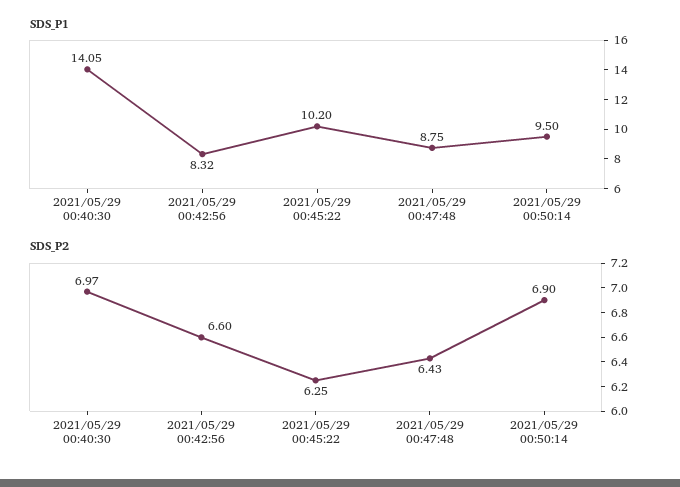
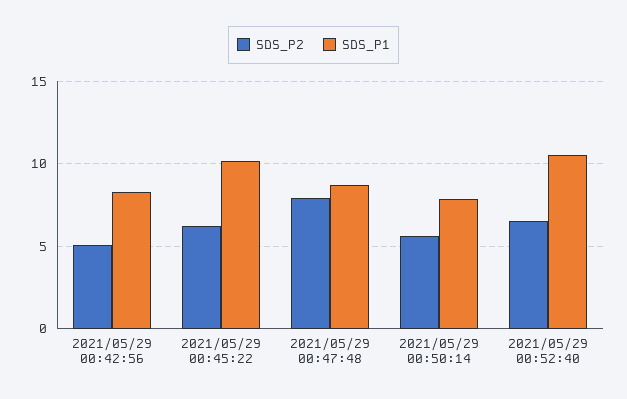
SDS_P1, 2021/05/29 00:40:30: 14.05 -> none
SDS_P1, 2021/05/29 00:50:14: 9.5 -> 8
SDS_P2, 2021/05/29 00:40:30: 6.97 -> none
SDS_P2, 2021/05/29 00:42:56: 6.6 -> 5
SDS_P2, 2021/05/29 00:47:48: 6.43 -> 8
SDS_P2, 2021/05/29 00:50:14: 6.9 -> 5.5
SDS_P2, 2021/05/29 00:52:40: none -> 6.5
SDS_P1, 2021/05/29 00:52:40: none -> 10.5

